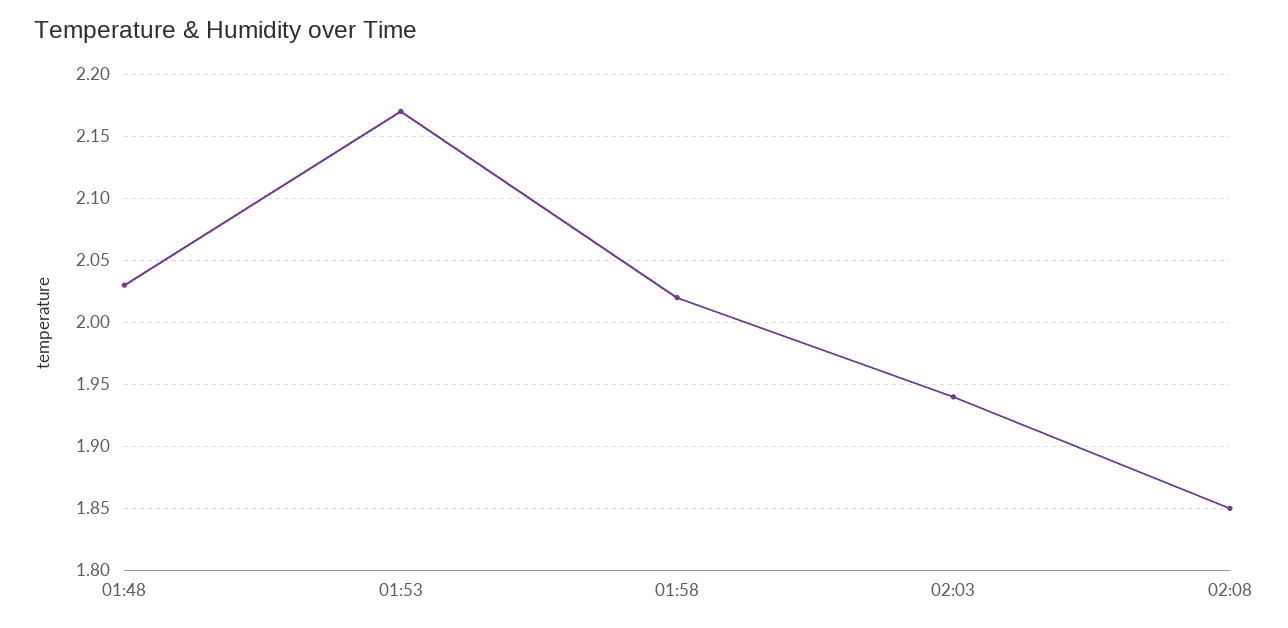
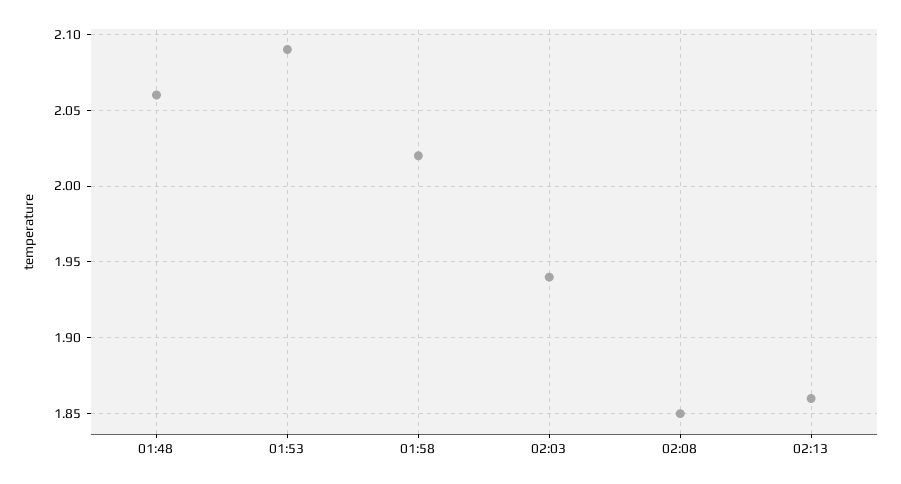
01:48: 2.03 -> 2.06
01:53: 2.17 -> 2.09
02:13: none -> 1.86

